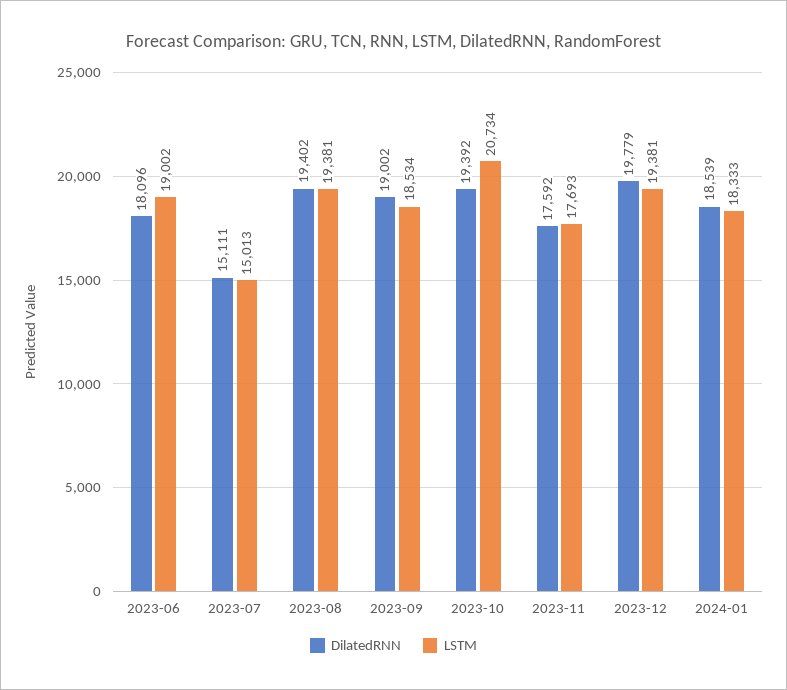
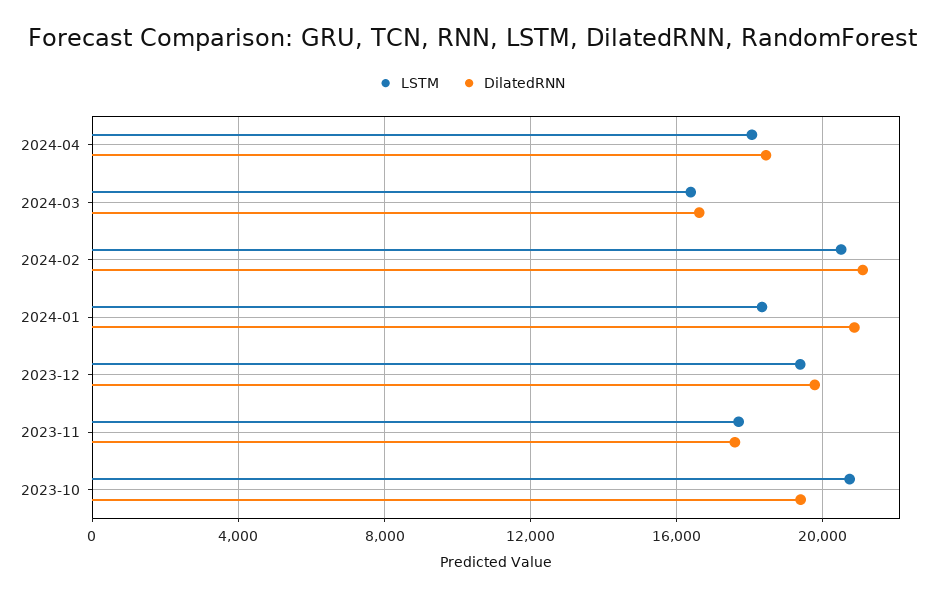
DilatedRNN, 2023-06: 18096 -> none
LSTM, 2023-06: 19002 -> none
DilatedRNN, 2023-07: 15111 -> none
LSTM, 2023-07: 15013 -> none
DilatedRNN, 2023-08: 19402 -> none
LSTM, 2023-08: 19381 -> none
DilatedRNN, 2023-09: 19002 -> none
LSTM, 2023-09: 18534 -> none
DilatedRNN, 2024-01: 18539 -> 21000
LSTM, 2024-04: none -> 18000
DilatedRNN, 2024-04: none -> 18500
LSTM, 2024-03: none -> 16500
DilatedRNN, 2024-03: none -> 16500
LSTM, 2024-02: none -> 20500
DilatedRNN, 2024-02: none -> 21000

